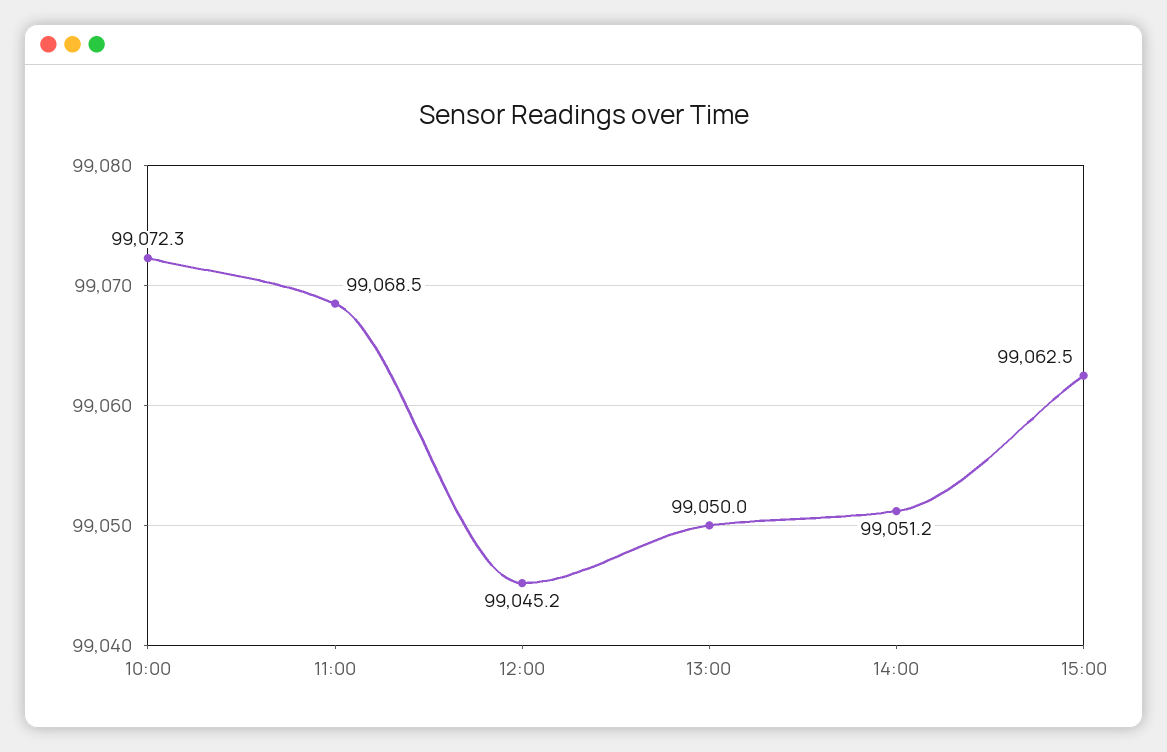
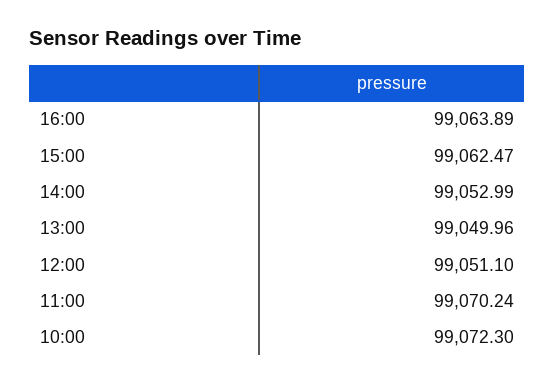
11:00: 99068.5 -> 99070.24
12:00: 99045.2 -> 99051.1
14:00: 99051.2 -> 99052.99
16:00: none -> 99063.89

